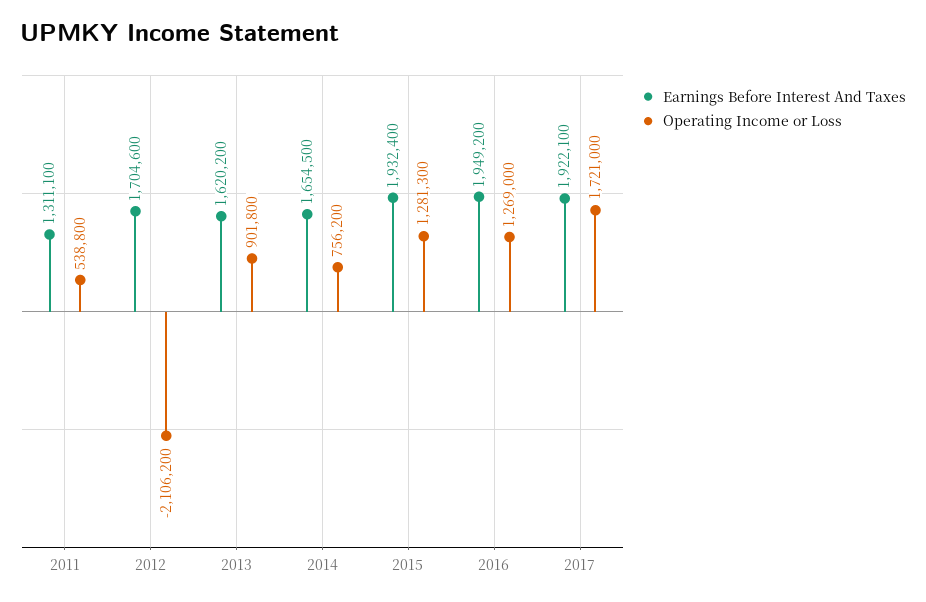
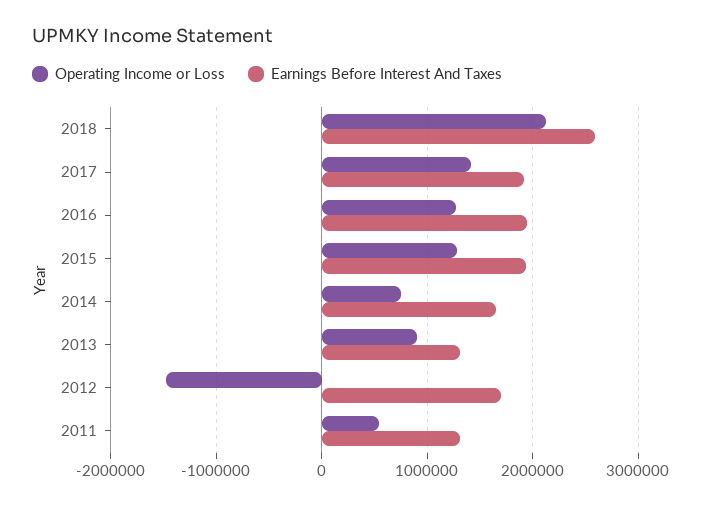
Operating Income or Loss, 2012: -2106200 -> -1500000
Earnings Before Interest And Taxes, 2013: 1620200 -> 1300000
Operating Income or Loss, 2017: 1721000 -> 1400000
Operating Income or Loss, 2018: none -> 2100000
Earnings Before Interest And Taxes, 2018: none -> 2600000

